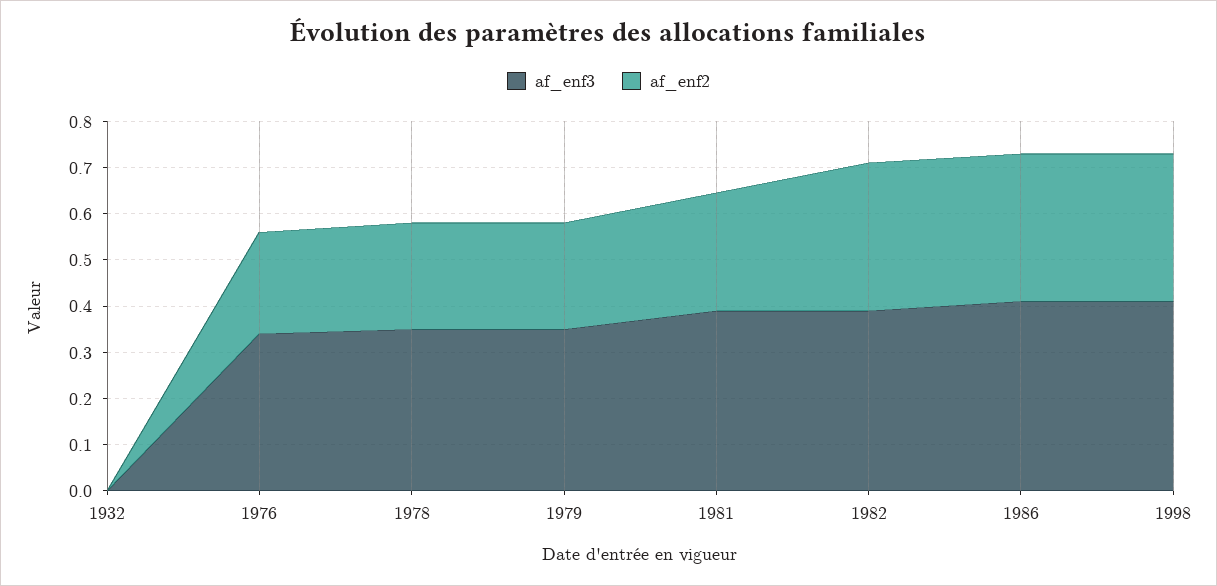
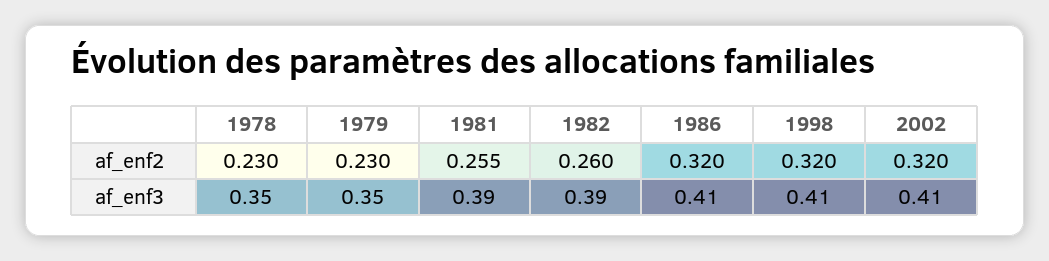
af_enf3, 1932: 0 -> none
af_enf2, 1932: 0 -> none
af_enf3, 1976: 0.34 -> none
af_enf2, 1976: 0.22 -> none
af_enf2, 1982: 0.32 -> 0.26
af_enf2, 2002: none -> 0.32
af_enf3, 2002: none -> 0.41

